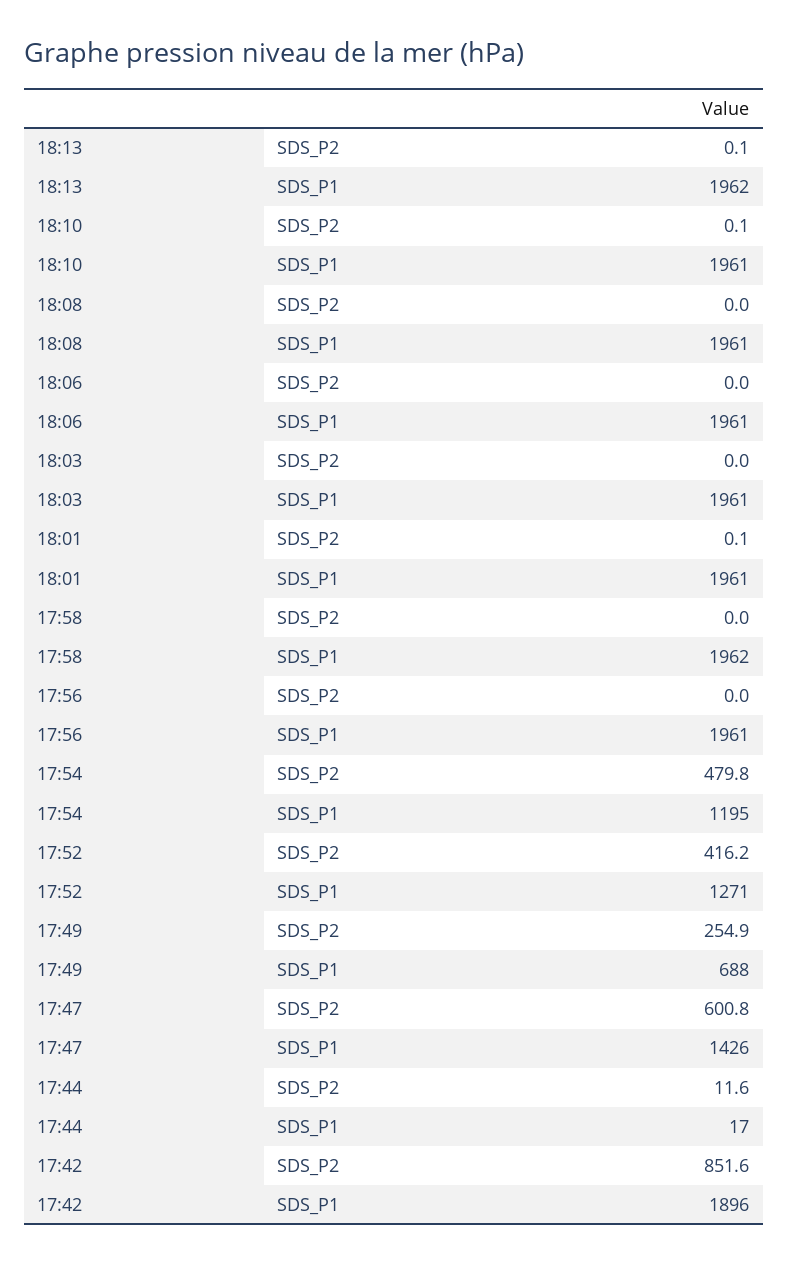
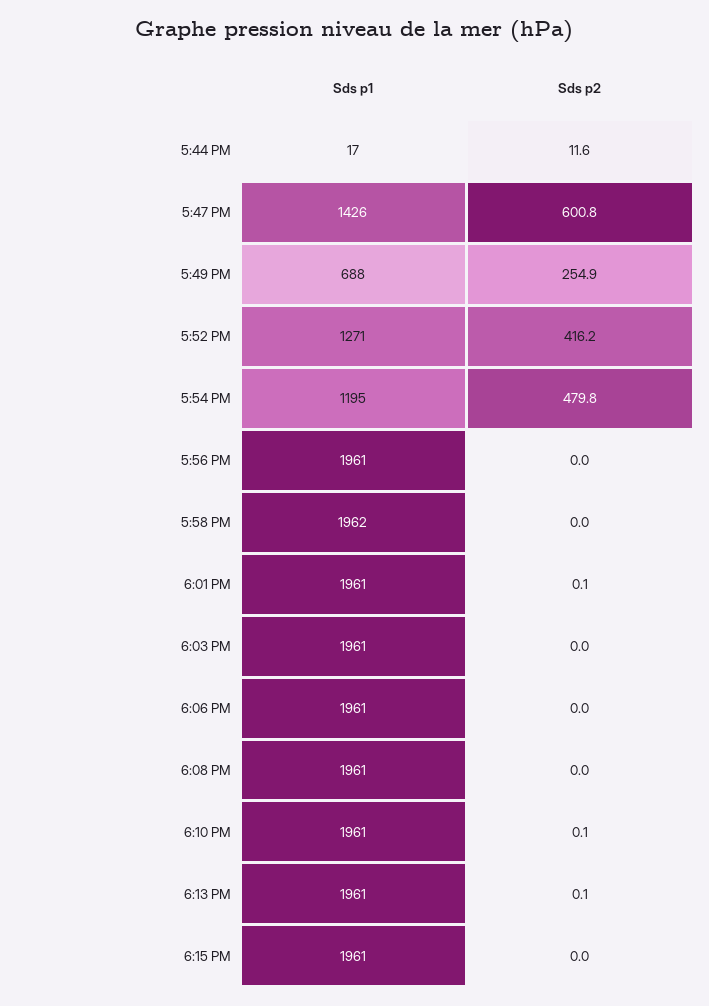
18:13, SDS_P1: 1962 -> 1961
17:42, SDS_P2: 851.6 -> none
17:42, SDS_P1: 1896 -> none
6:15 PM, SDS_P1: none -> 1961
6:15 PM, SDS_P2: none -> 0

